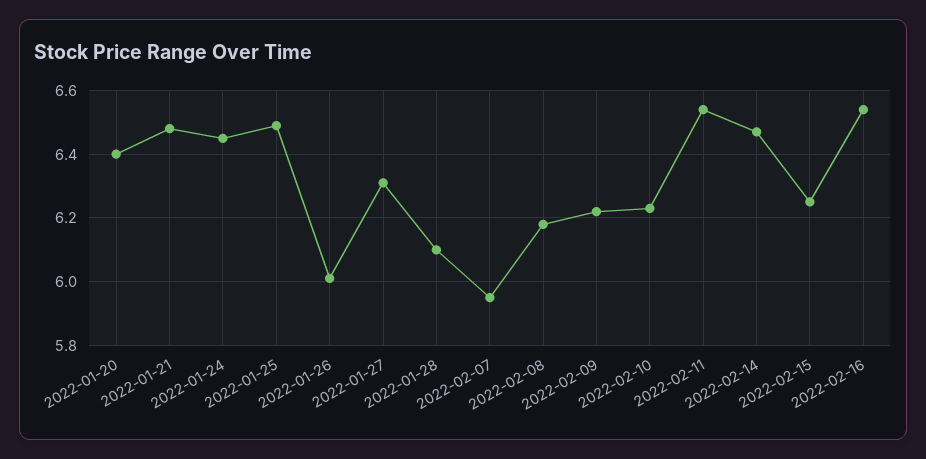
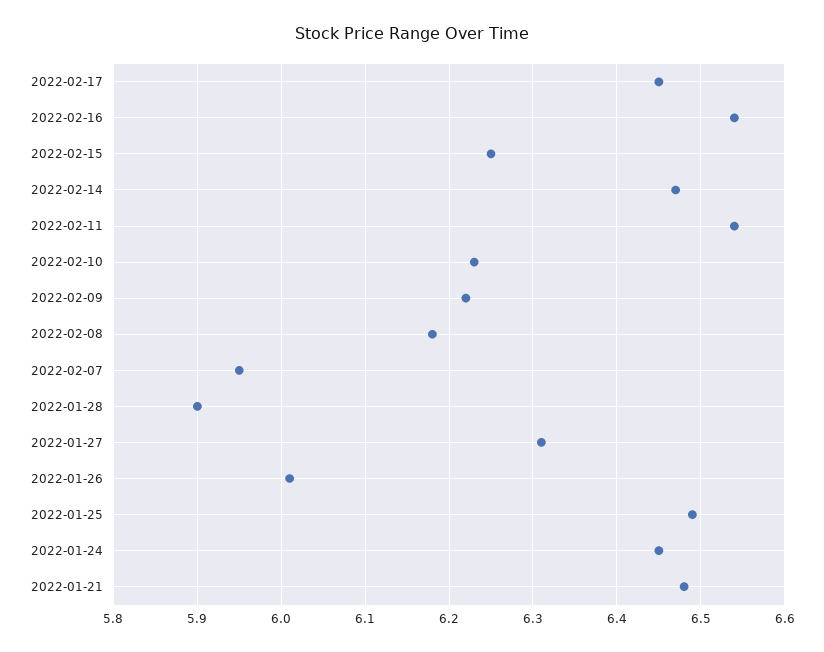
2022-01-20: 6.4 -> none
2022-01-28: 6.1 -> 5.9
2022-02-17: none -> 6.45

